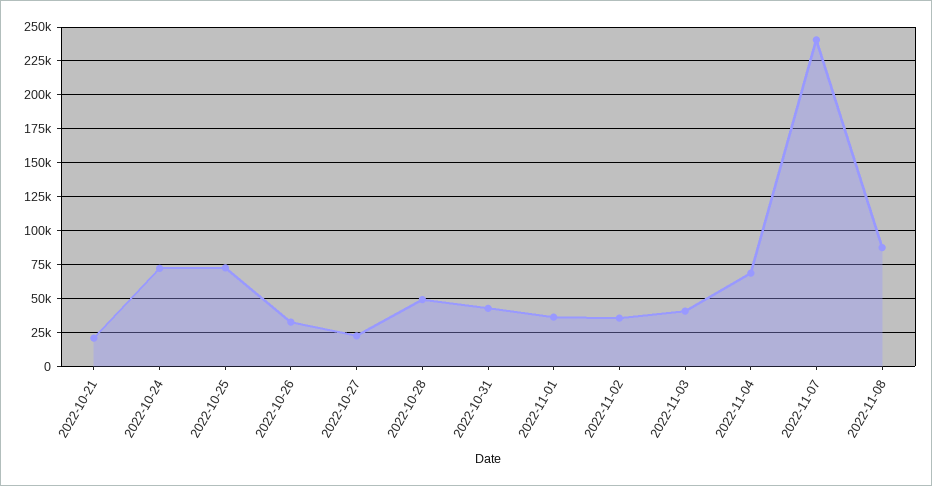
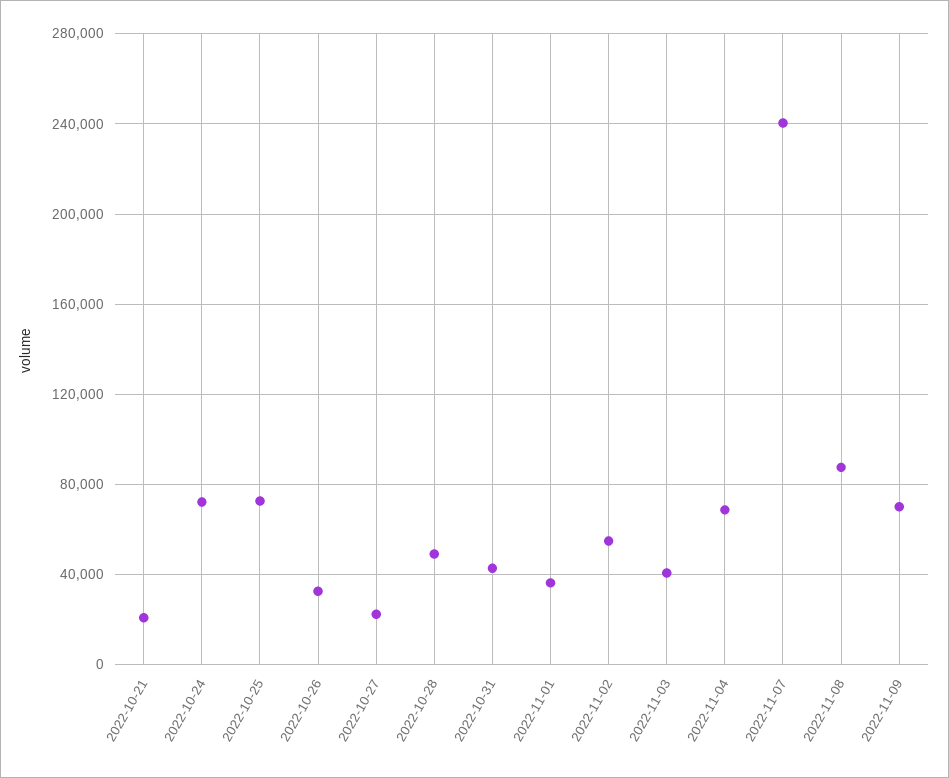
2022-11-02: 35000 -> 55000
2022-11-09: none -> 70000

